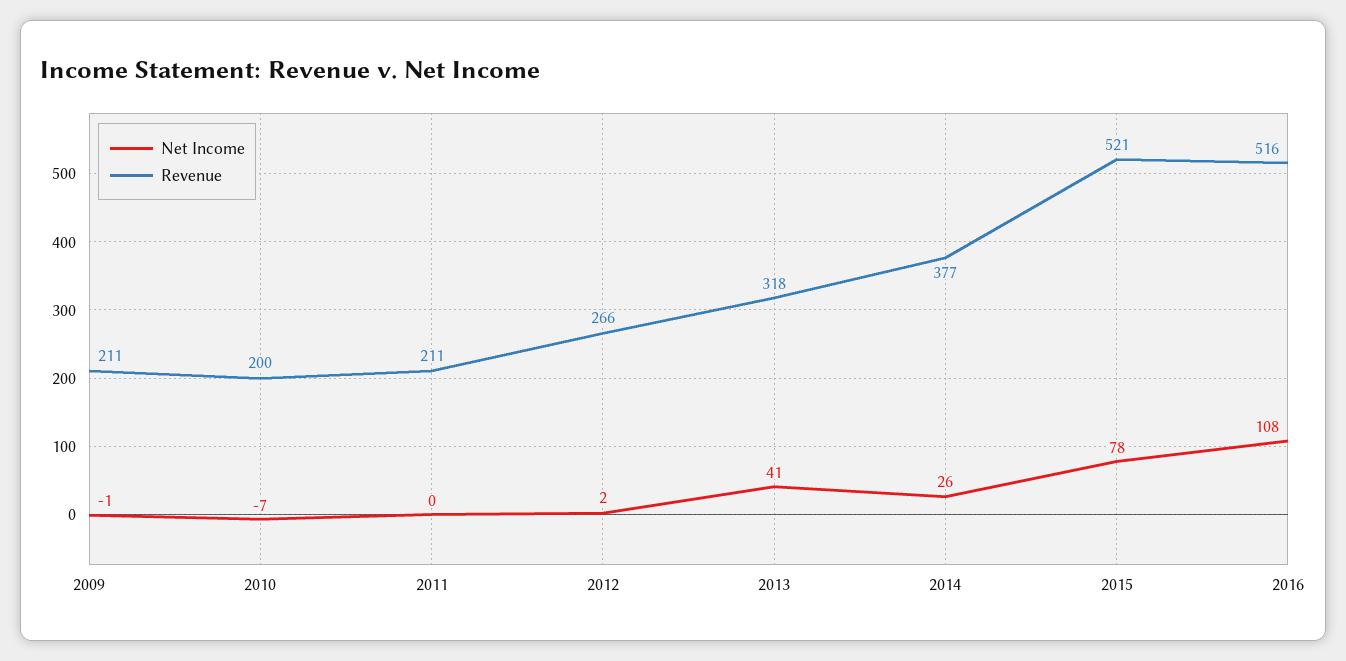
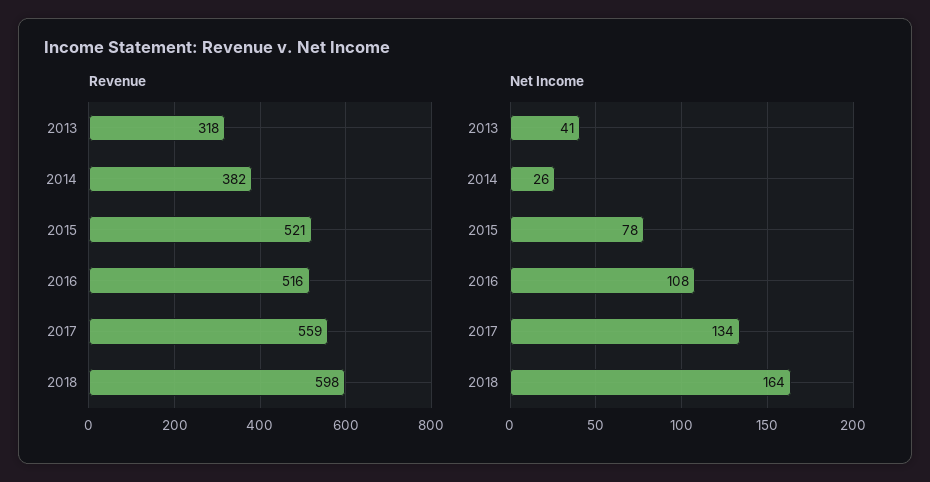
Net Income, 2009: -1 -> none
Revenue, 2009: 211 -> none
Net Income, 2010: -7 -> none
Revenue, 2010: 200 -> none
Net Income, 2011: 0 -> none
Revenue, 2011: 211 -> none
Net Income, 2012: 2 -> none
Revenue, 2012: 266 -> none
Revenue, 2014: 377 -> 382
Revenue, 2017: none -> 559
Revenue, 2018: none -> 598
Net Income, 2017: none -> 134
Net Income, 2018: none -> 164

